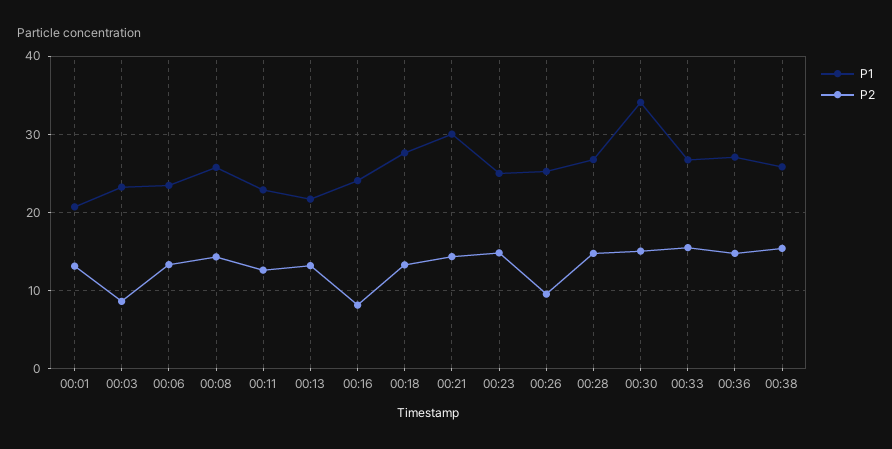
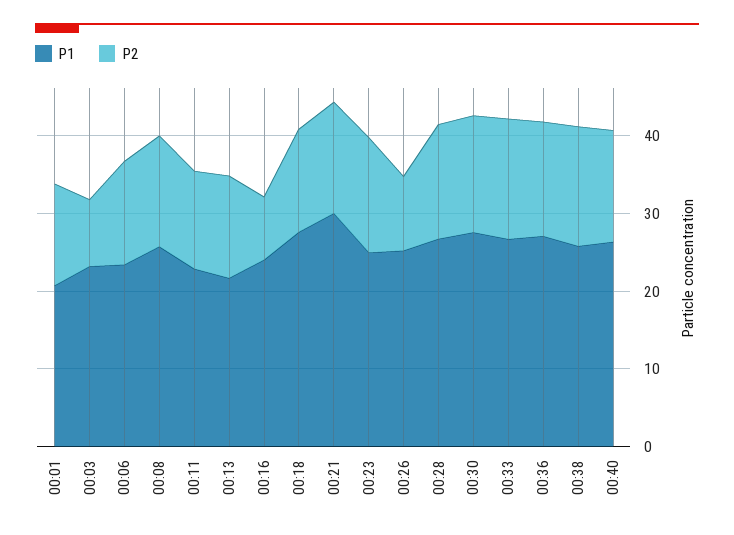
P1, 00:30: 34 -> 28
P1, 00:40: none -> 26
P2, 00:40: none -> 14

